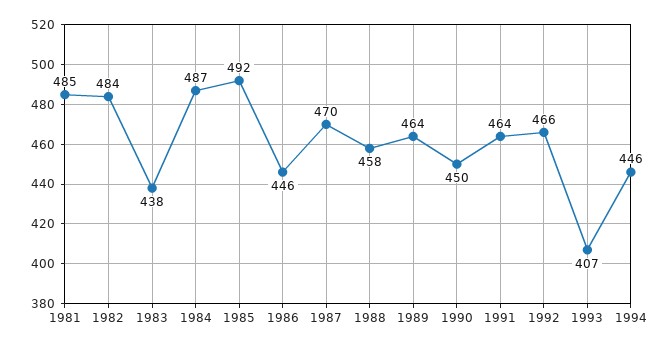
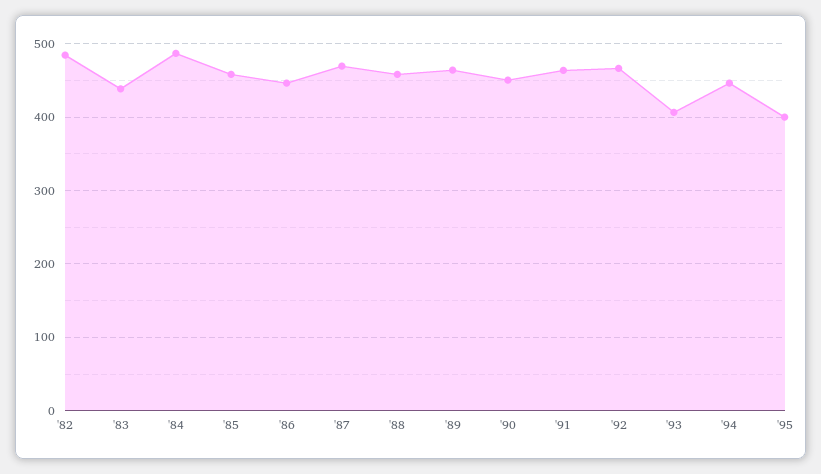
1981: 485 -> none
1985: 492 -> 460
'95: none -> 400

